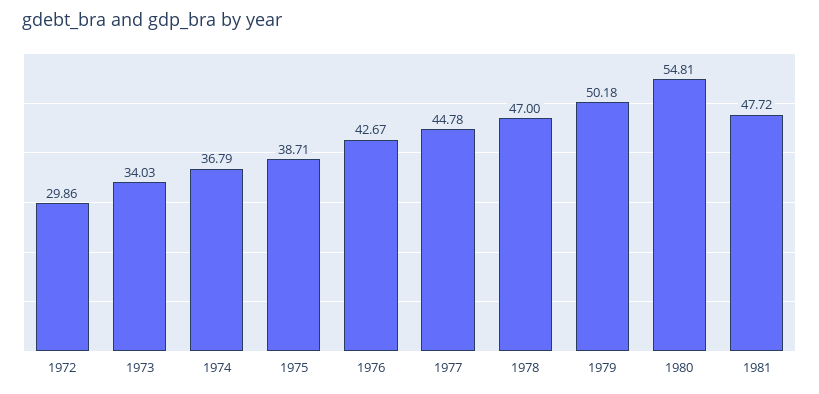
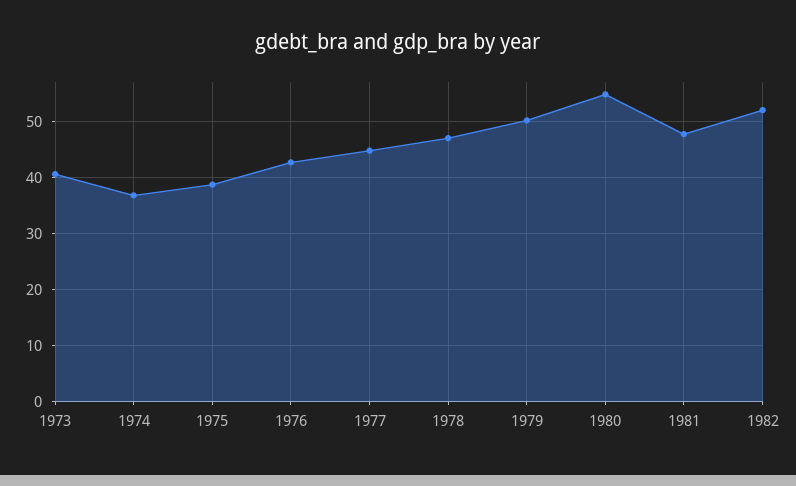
1972: 29.86 -> none
1973: 34.03 -> 40
1982: none -> 52

